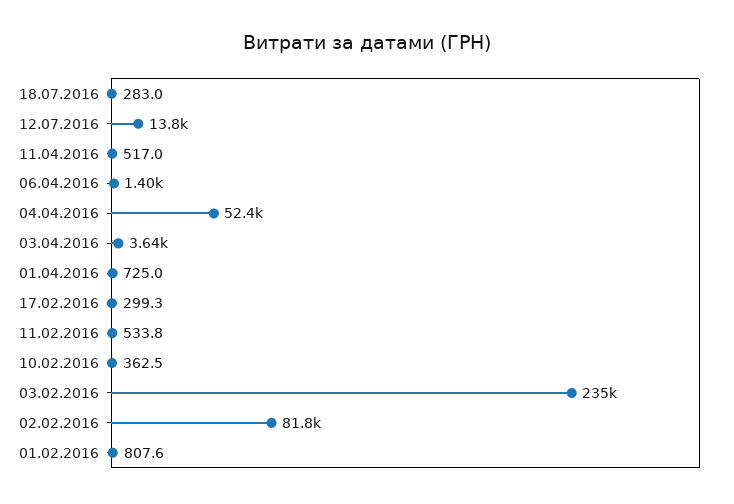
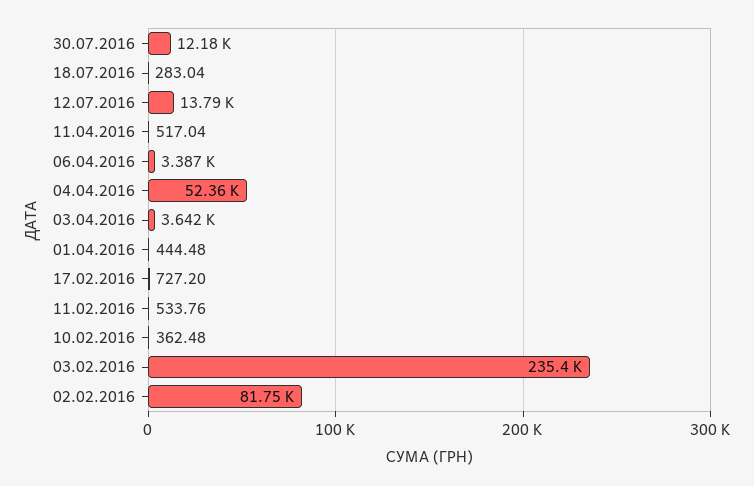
06.04.2016: 1400 -> 3387
01.04.2016: 725 -> 444.48
17.02.2016: 299.3 -> 727.2
01.02.2016: 807.6 -> none
30.07.2016: none -> 12180

